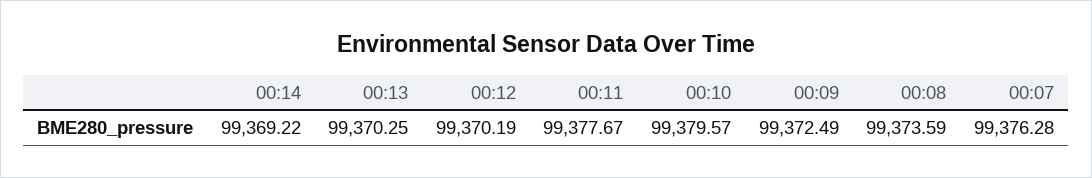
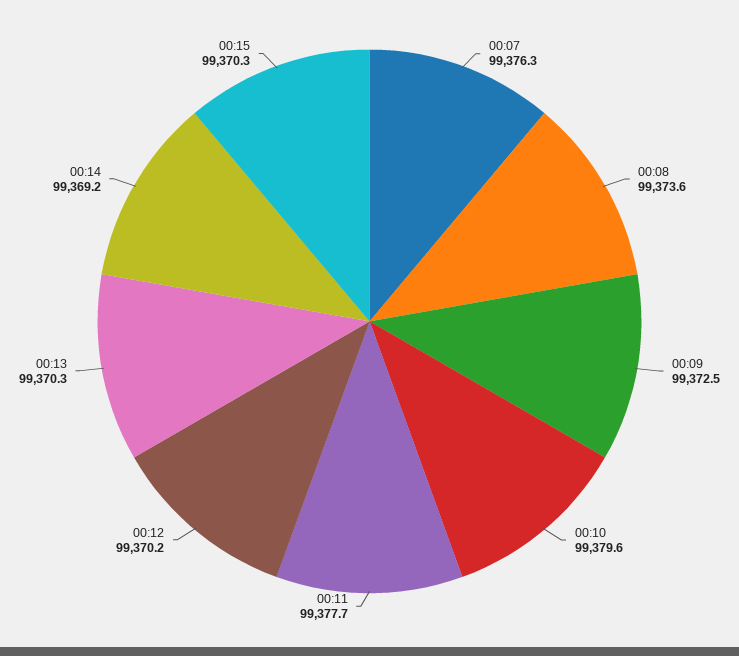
00:15: none -> 99370.3

